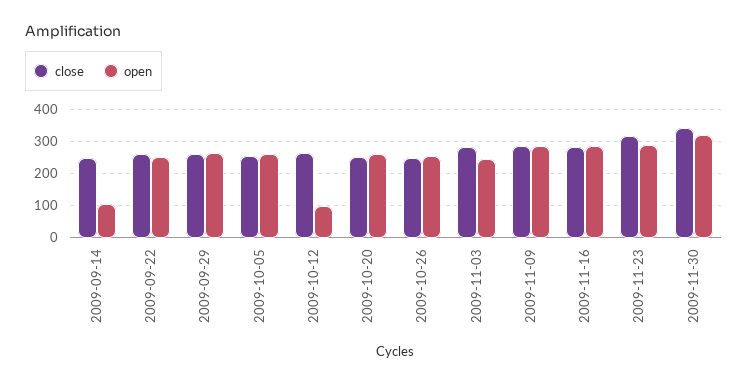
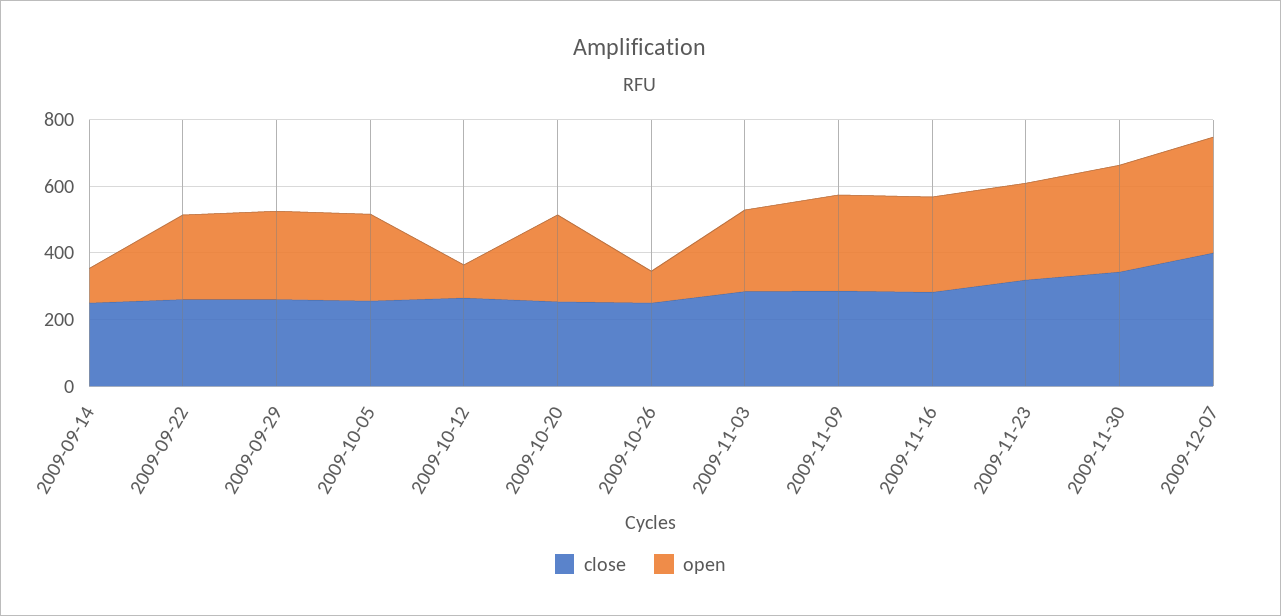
open, 2009-10-26: 260 -> 100
close, 2009-12-07: none -> 400
open, 2009-12-07: none -> 350

